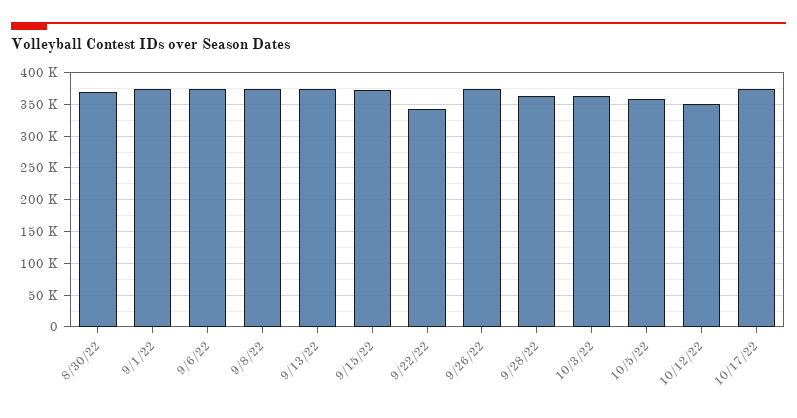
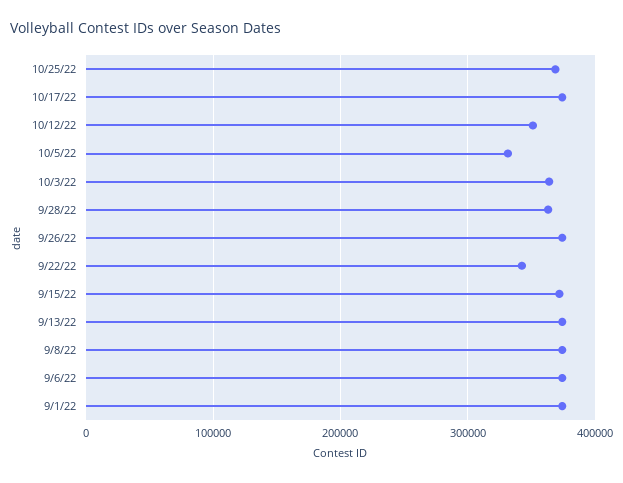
8/30/22: 370000 -> none
10/5/22: 360000 -> 330000
10/25/22: none -> 370000

